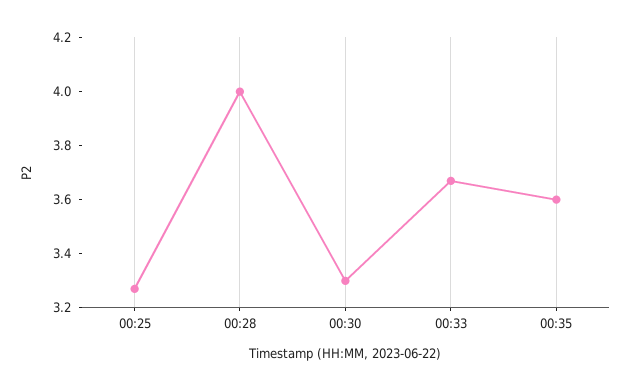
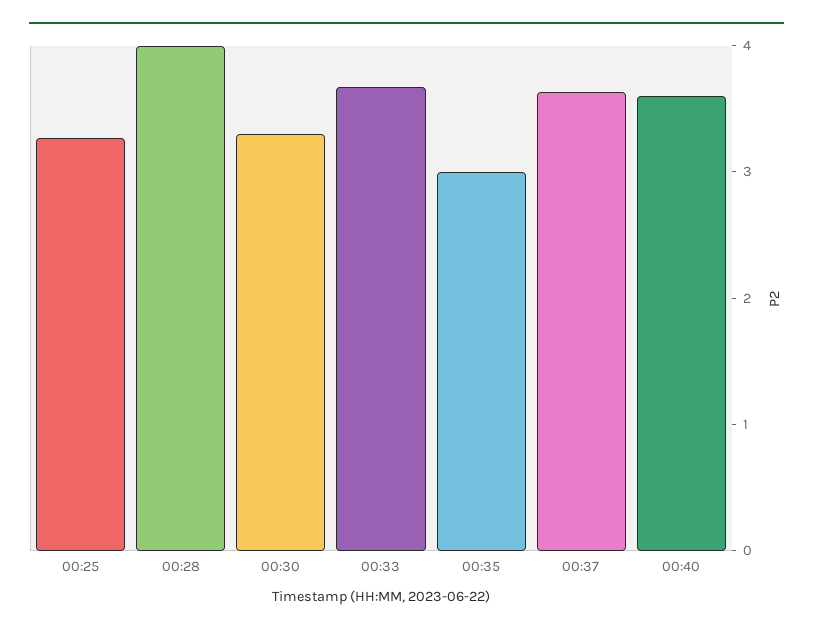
00:35: 3.6 -> 3
00:37: none -> 3.6
00:40: none -> 3.6

